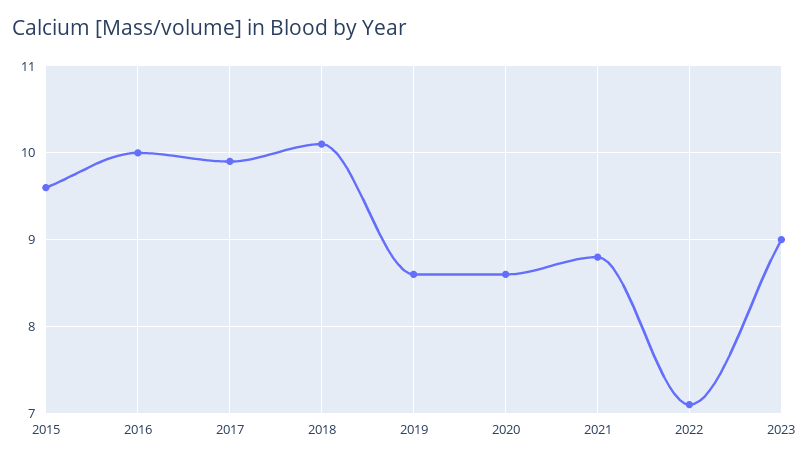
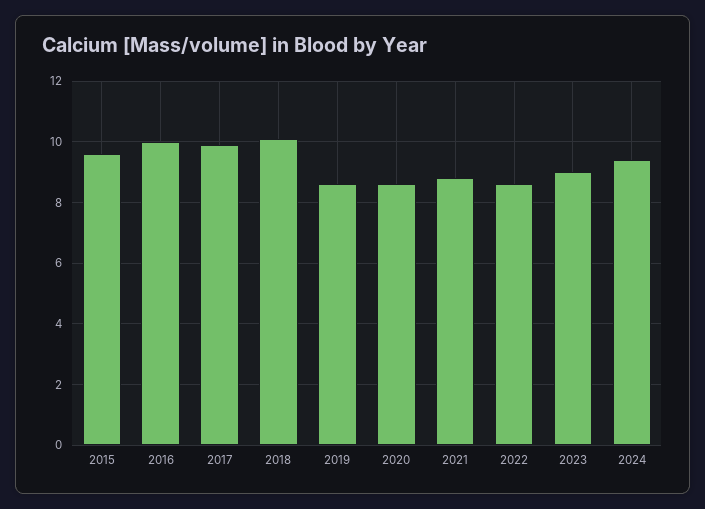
2022: 7.1 -> 8.5
2024: none -> 9.5

